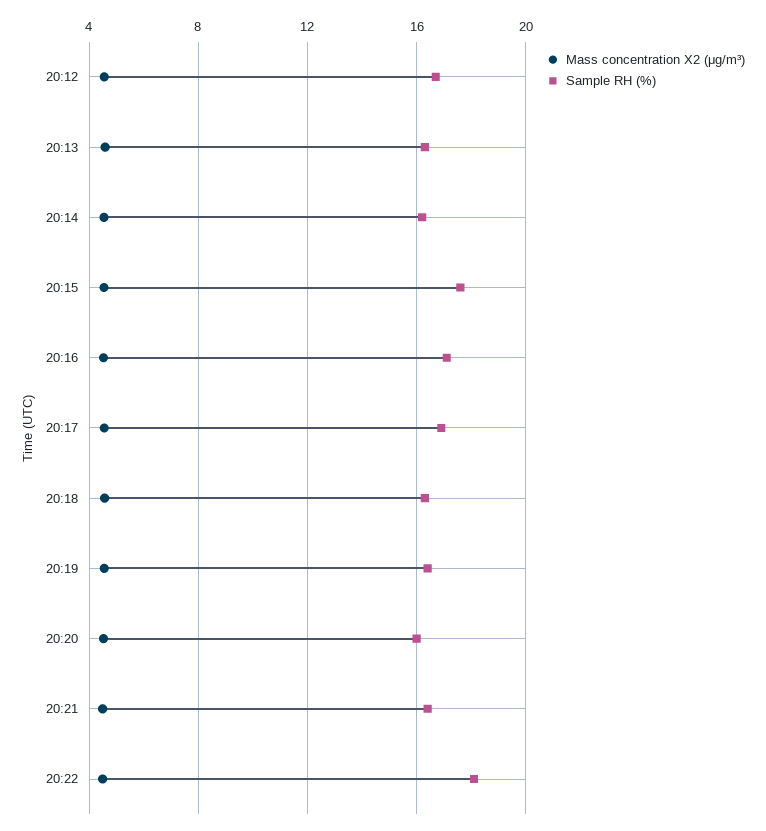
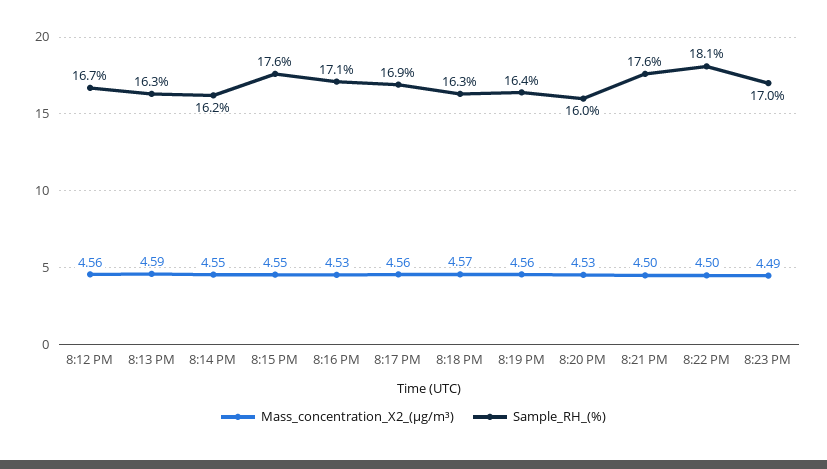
Sample RH (%), 20:21: 16.5 -> 17.6
Mass concentration X2 (μg/m³), 8:23 PM: none -> 4.49
Sample RH (%), 8:23 PM: none -> 17

